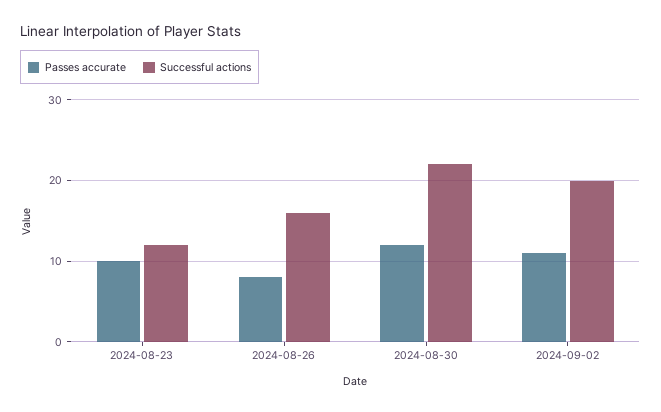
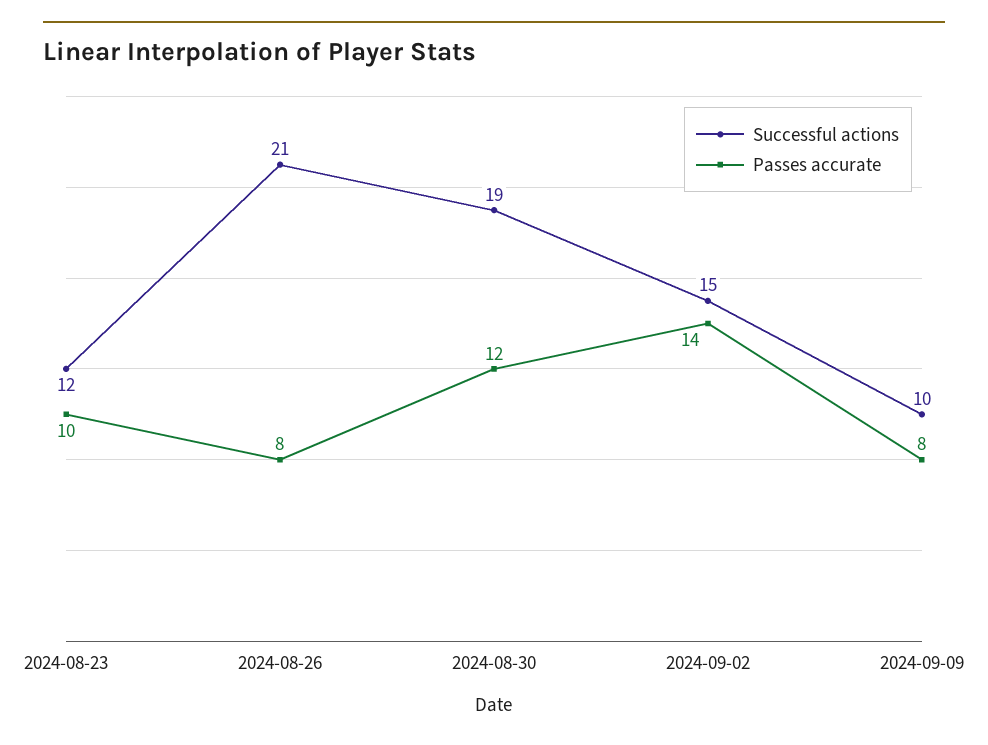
Successful actions, 2024-08-26: 16 -> 21
Successful actions, 2024-08-30: 22 -> 19
Passes accurate, 2024-09-02: 11 -> 14
Successful actions, 2024-09-02: 20 -> 15
Successful actions, 2024-09-09: none -> 10
Passes accurate, 2024-09-09: none -> 8

